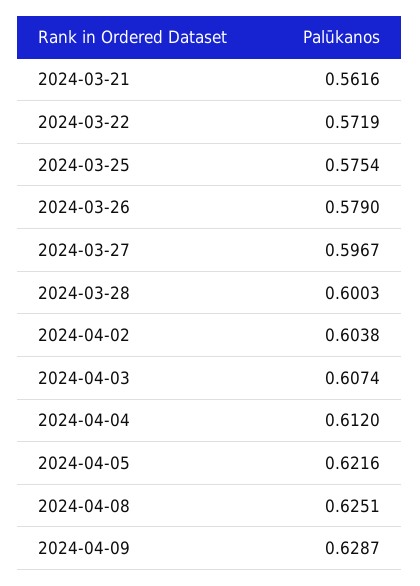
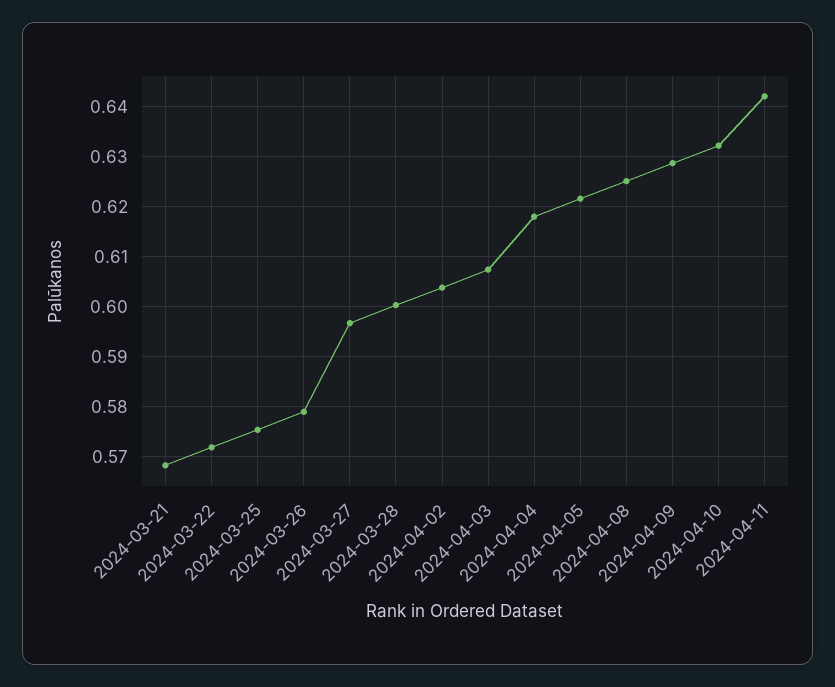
2024-03-21: 0.5616 -> 0.568
2024-04-04: 0.612 -> 0.618
2024-04-10: none -> 0.632
2024-04-11: none -> 0.642

